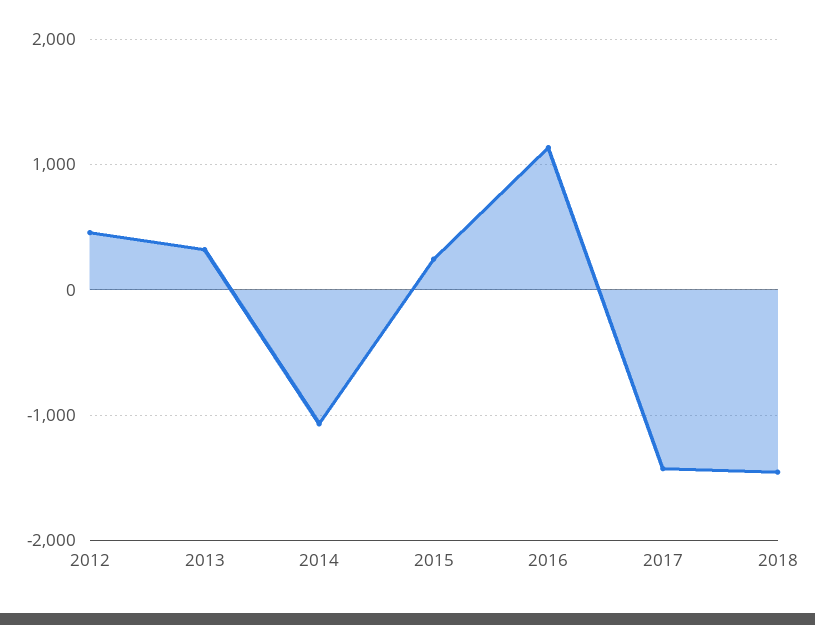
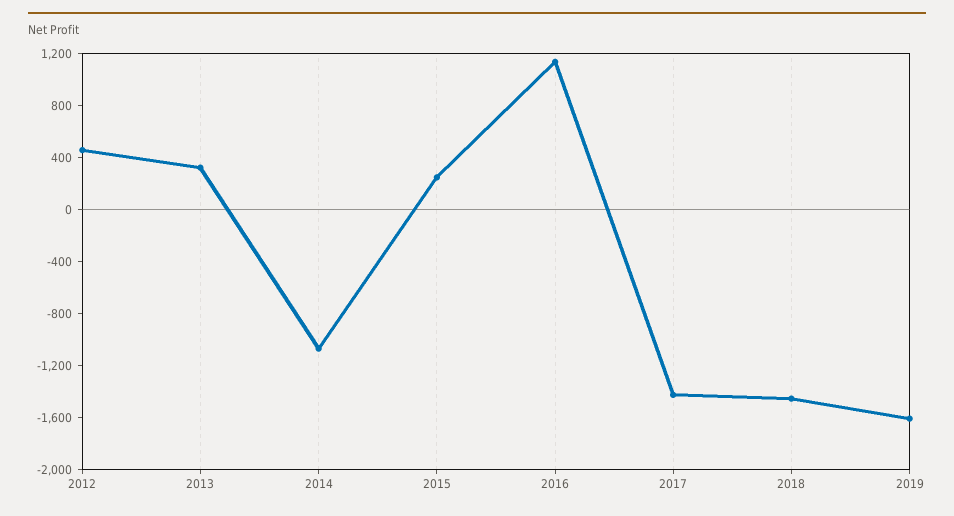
2019: none -> -1600

